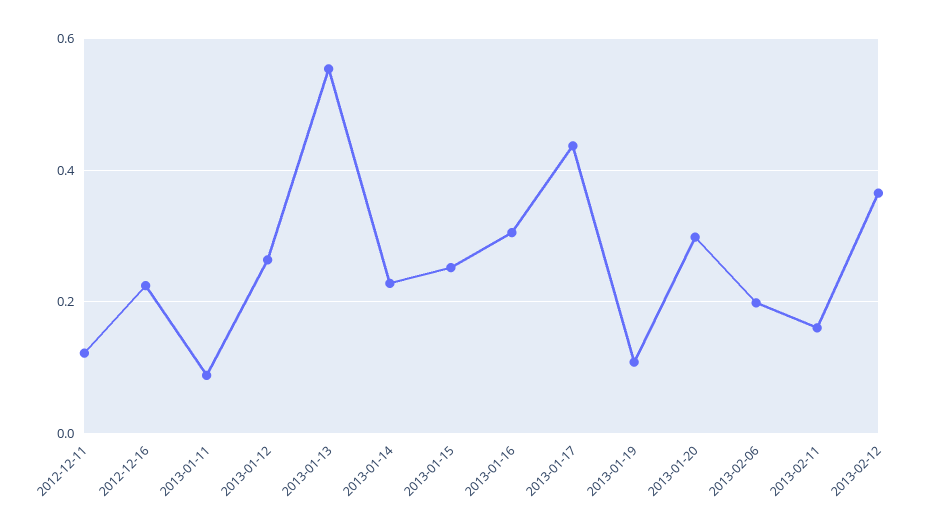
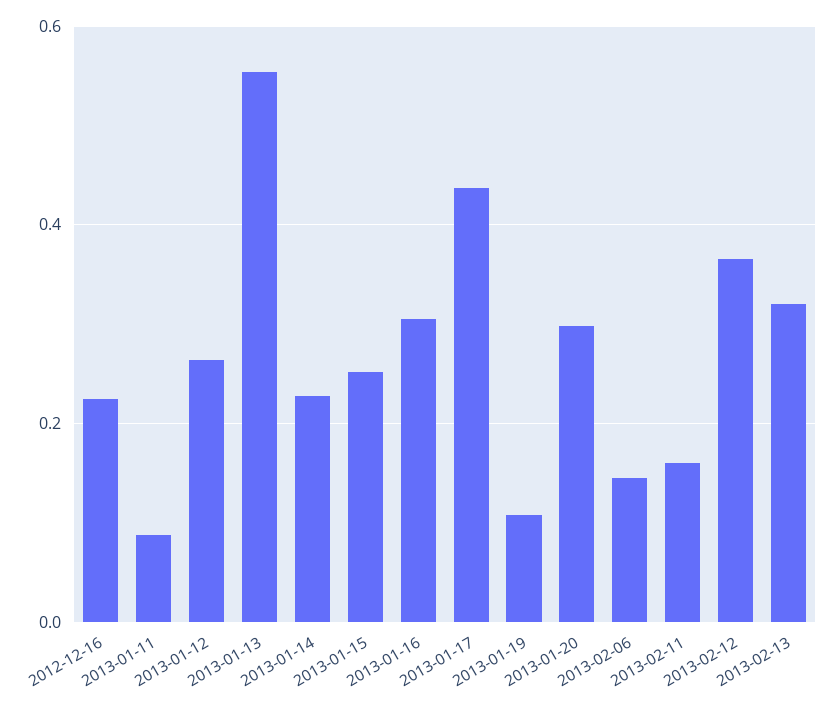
2012-12-11: 0.12 -> none
2013-02-06: 0.2 -> 0.14
2013-02-13: none -> 0.32

